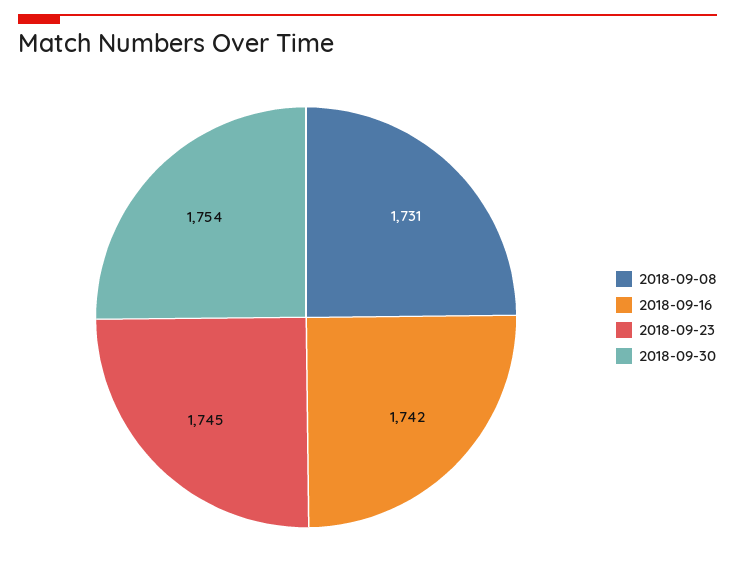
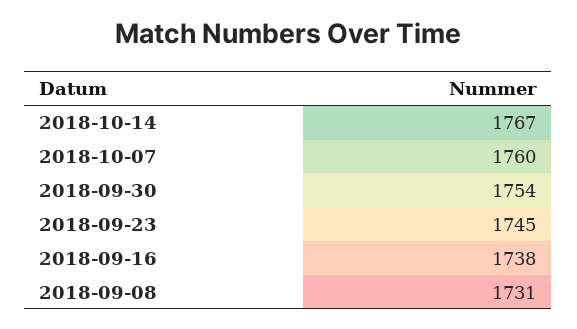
2018-09-16: 1742 -> 1738
2018-10-14: none -> 1767
2018-10-07: none -> 1760

